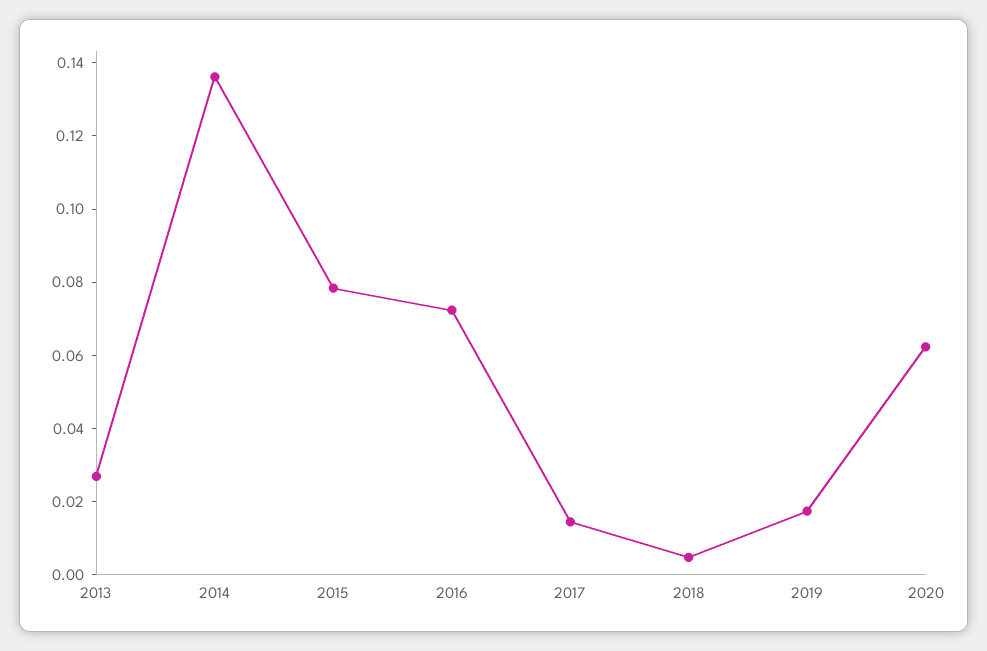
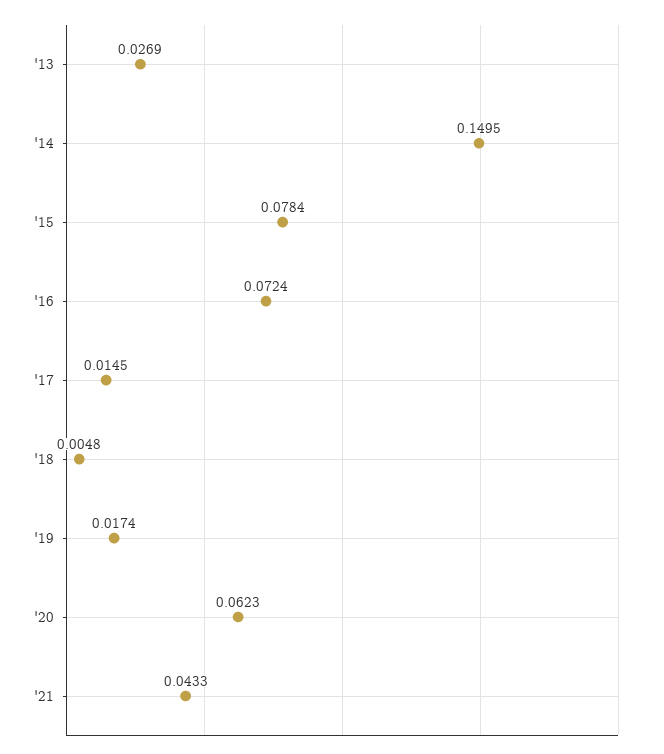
2014: 0.135 -> 0.1495
'21: none -> 0.0433

